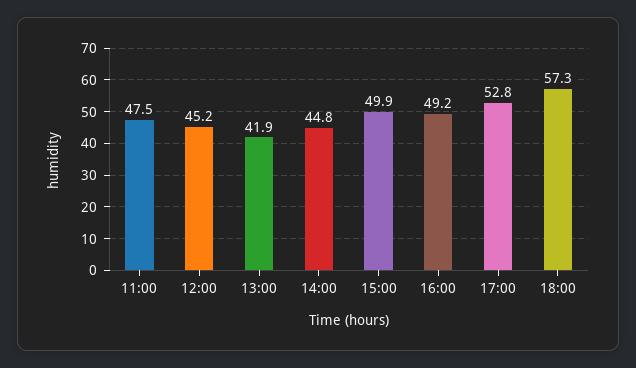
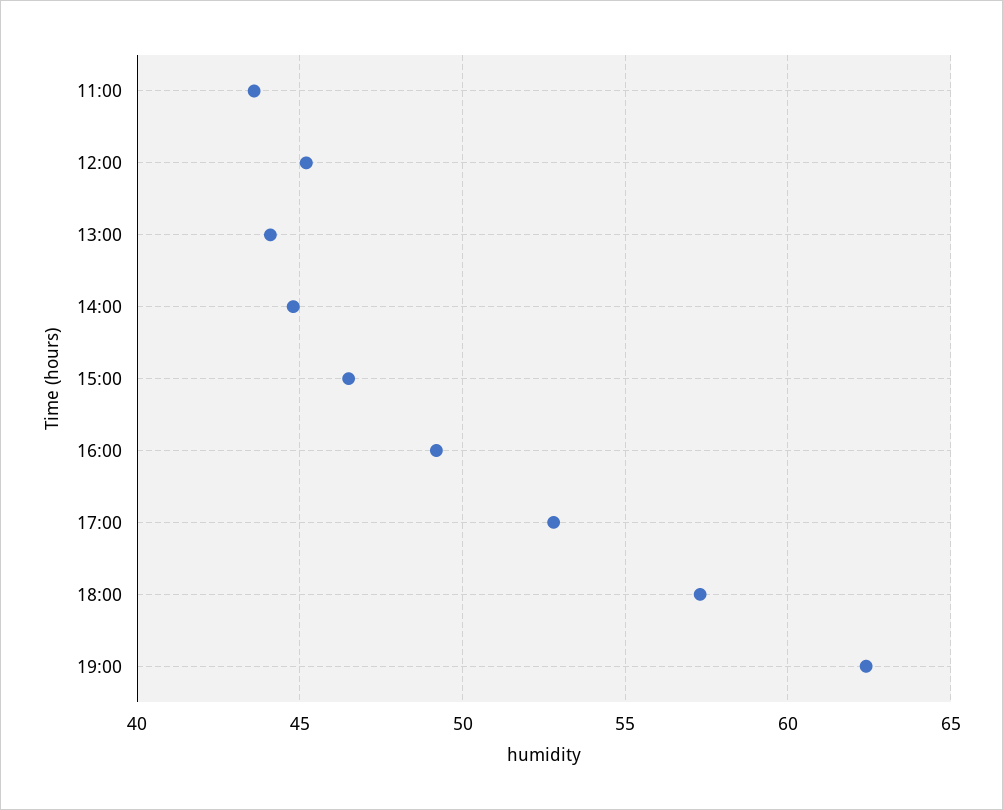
11:00: 47.5 -> 43.5
13:00: 41.9 -> 44
15:00: 49.9 -> 46.5
19:00: none -> 62.5

